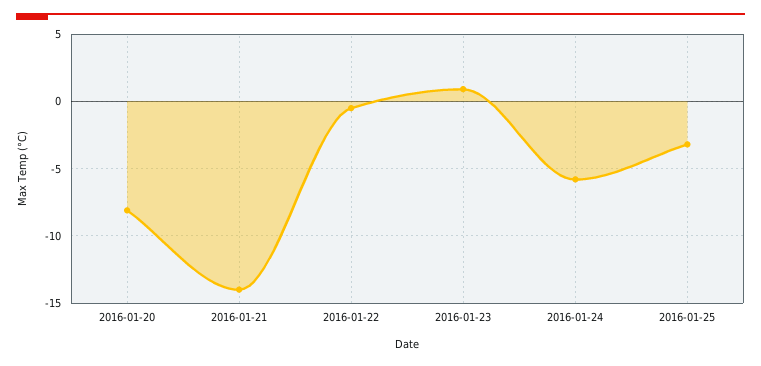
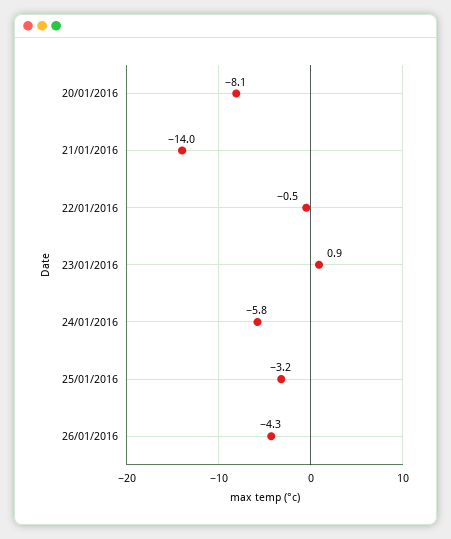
26/01/2016: none -> -4.3

